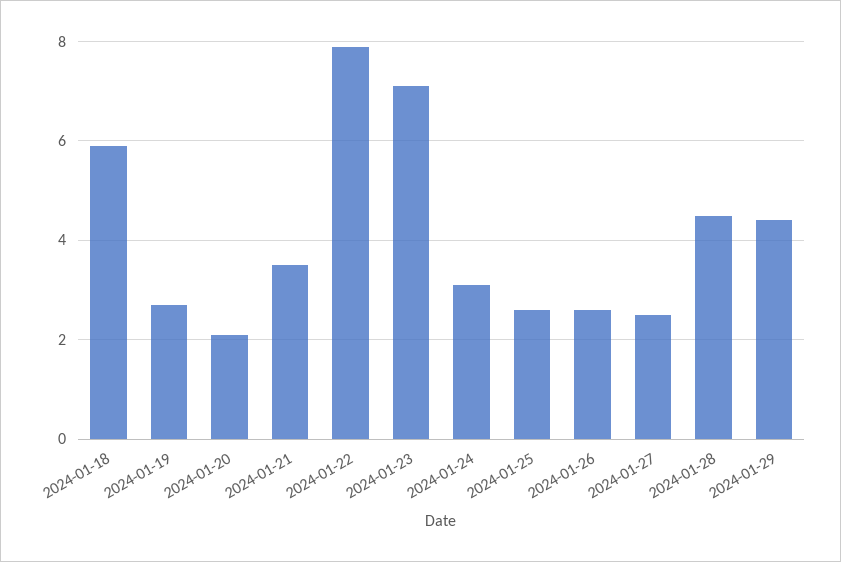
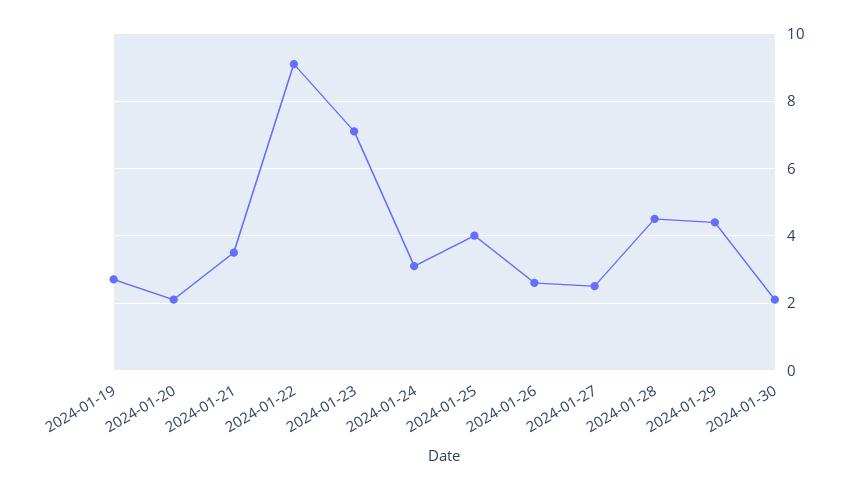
2024-01-18: 6 -> none
2024-01-22: 8 -> 9
2024-01-25: 2.5 -> 4
2024-01-30: none -> 2

